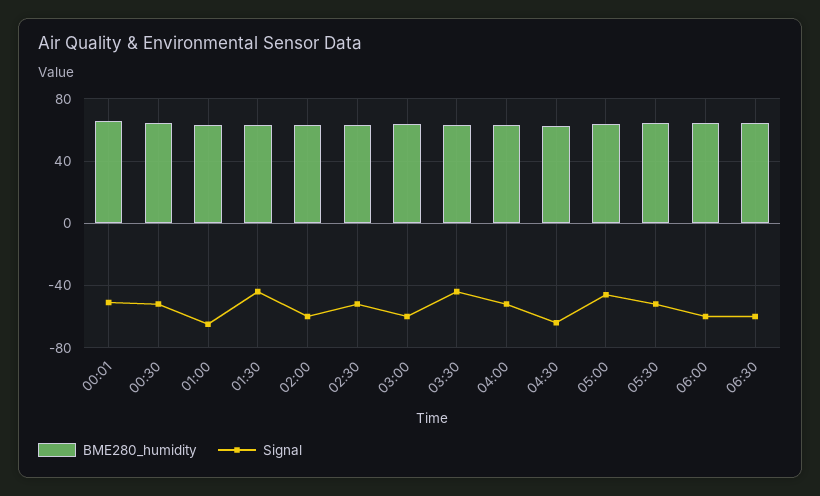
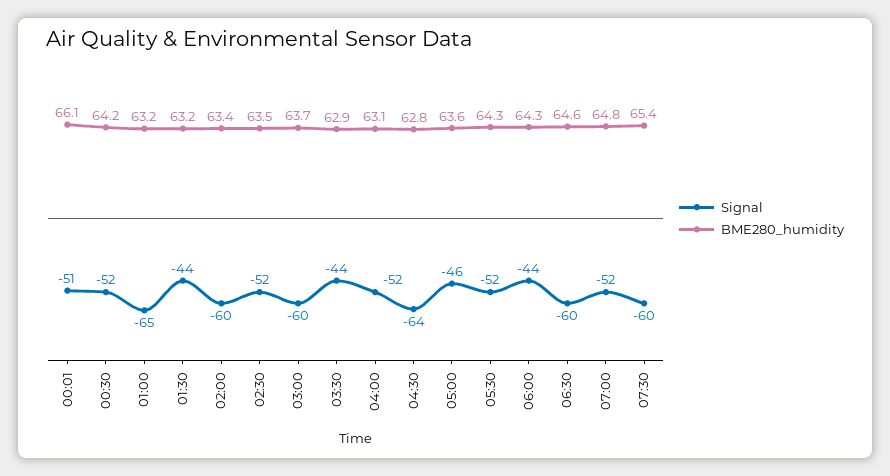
Signal, 06:00: -60 -> -44
Signal, 07:00: none -> -52
BME280_humidity, 07:00: none -> 64.8
Signal, 07:30: none -> -60
BME280_humidity, 07:30: none -> 65.4

